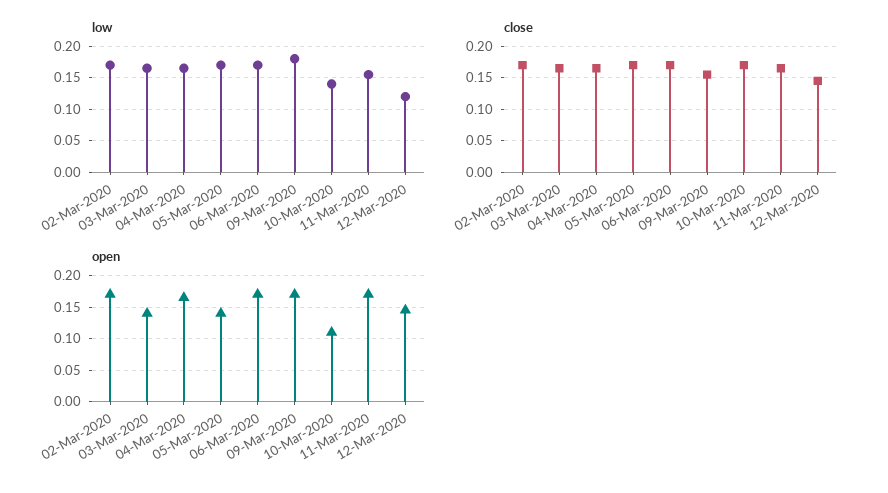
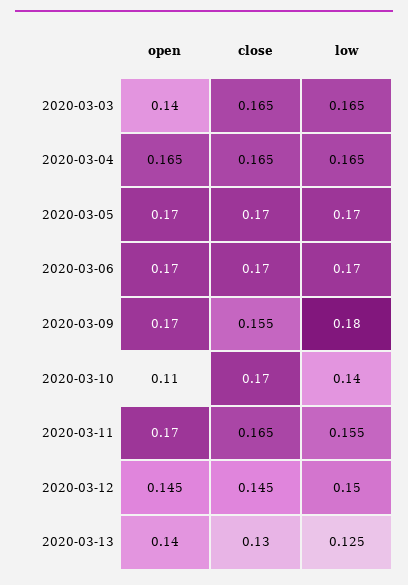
low, 02-Mar-2020: 0.17 -> none
low, 12-Mar-2020: 0.12 -> 0.15
close, 02-Mar-2020: 0.17 -> none
open, 02-Mar-2020: 0.17 -> none
open, 05-Mar-2020: 0.14 -> 0.17
open, 2020-03-13: none -> 0.14
close, 2020-03-13: none -> 0.13
low, 2020-03-13: none -> 0.125

